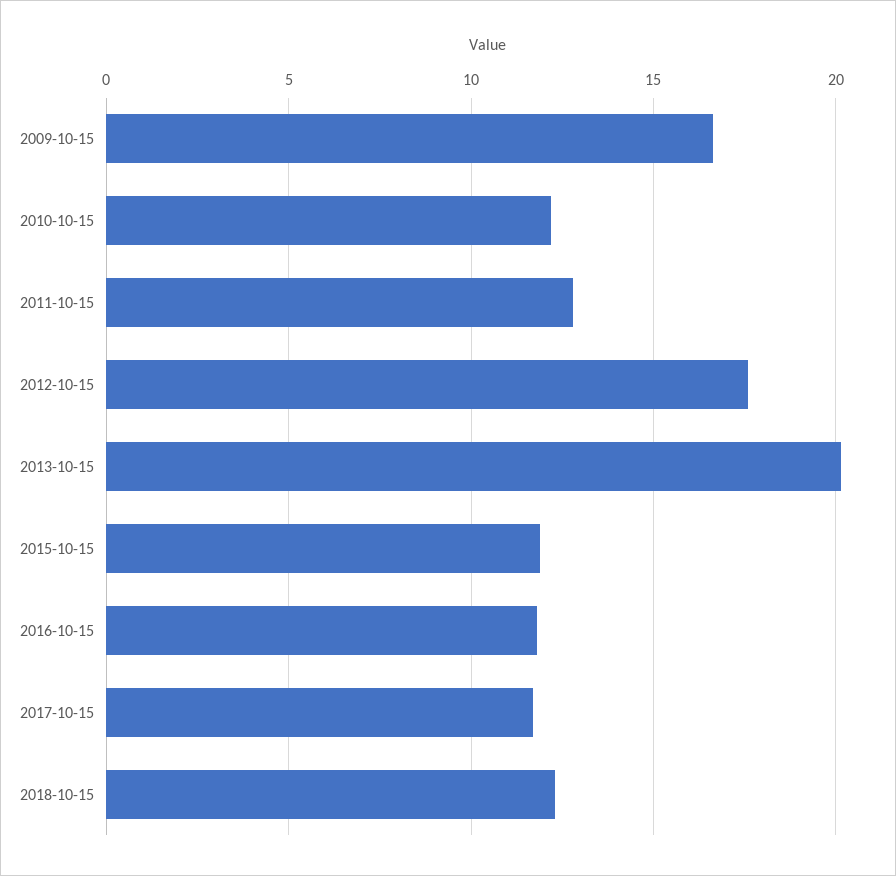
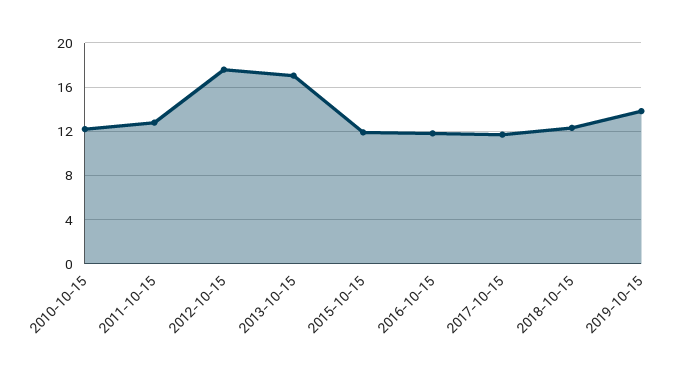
2009-10-15: 16.5 -> none
2013-10-15: 20 -> 17
2019-10-15: none -> 14

